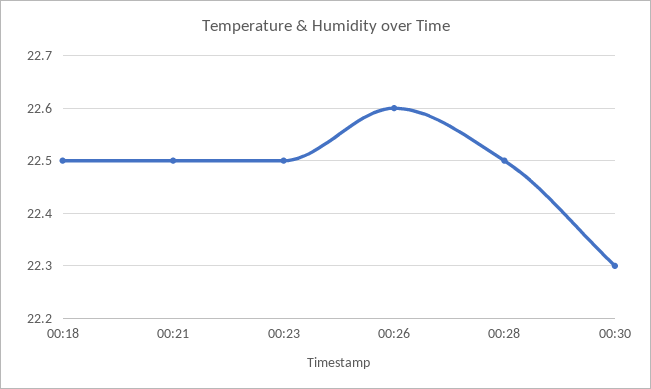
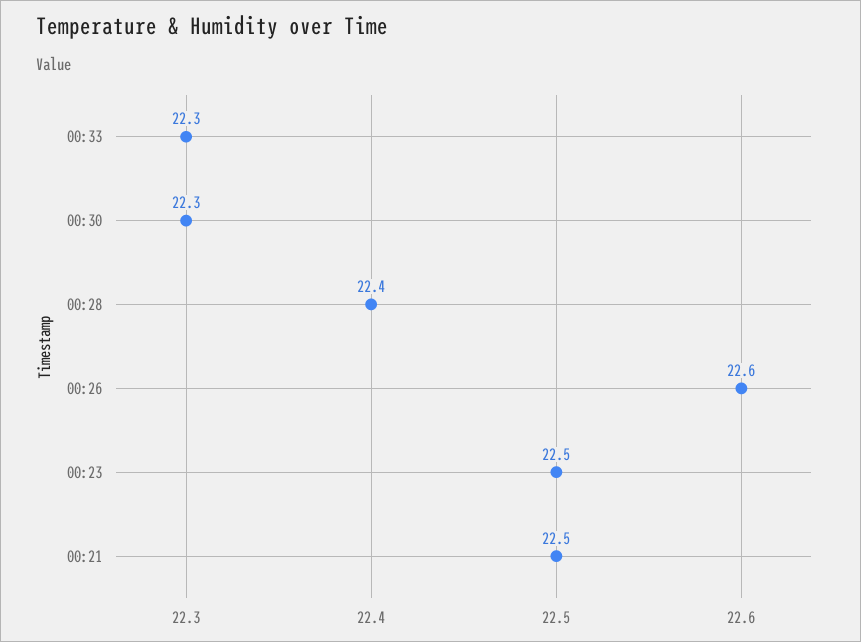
00:18: 22.5 -> none
00:28: 22.5 -> 22.4
00:33: none -> 22.3

